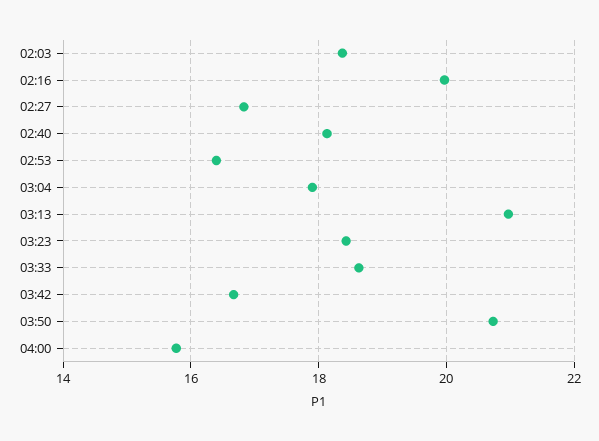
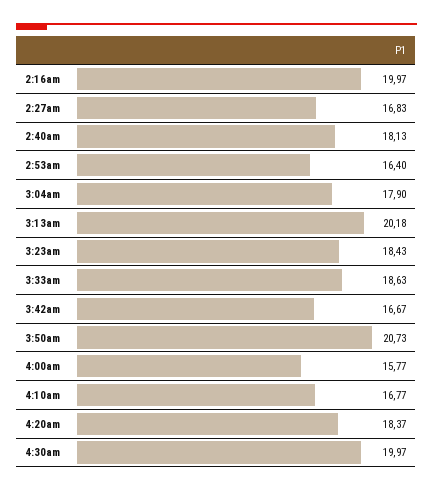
02:03: 18.4 -> none
03:13: 21 -> 20.18
4:10am: none -> 16.77
4:20am: none -> 18.37
4:30am: none -> 19.97

